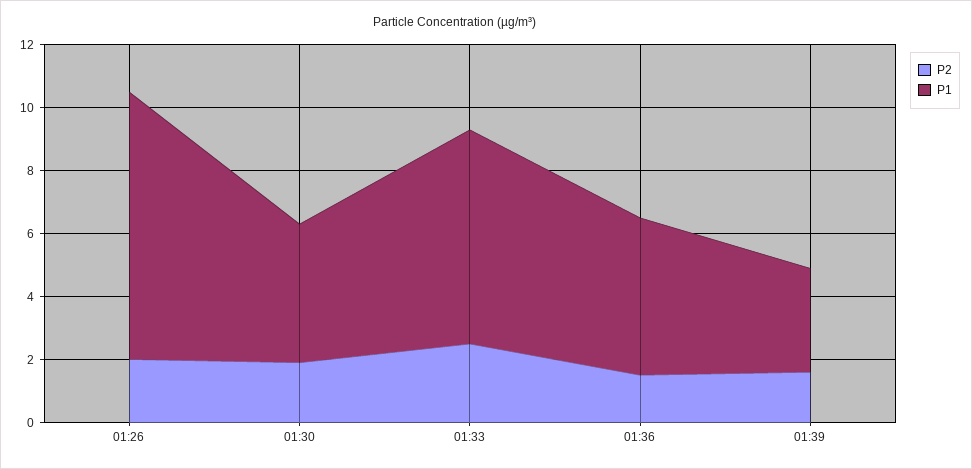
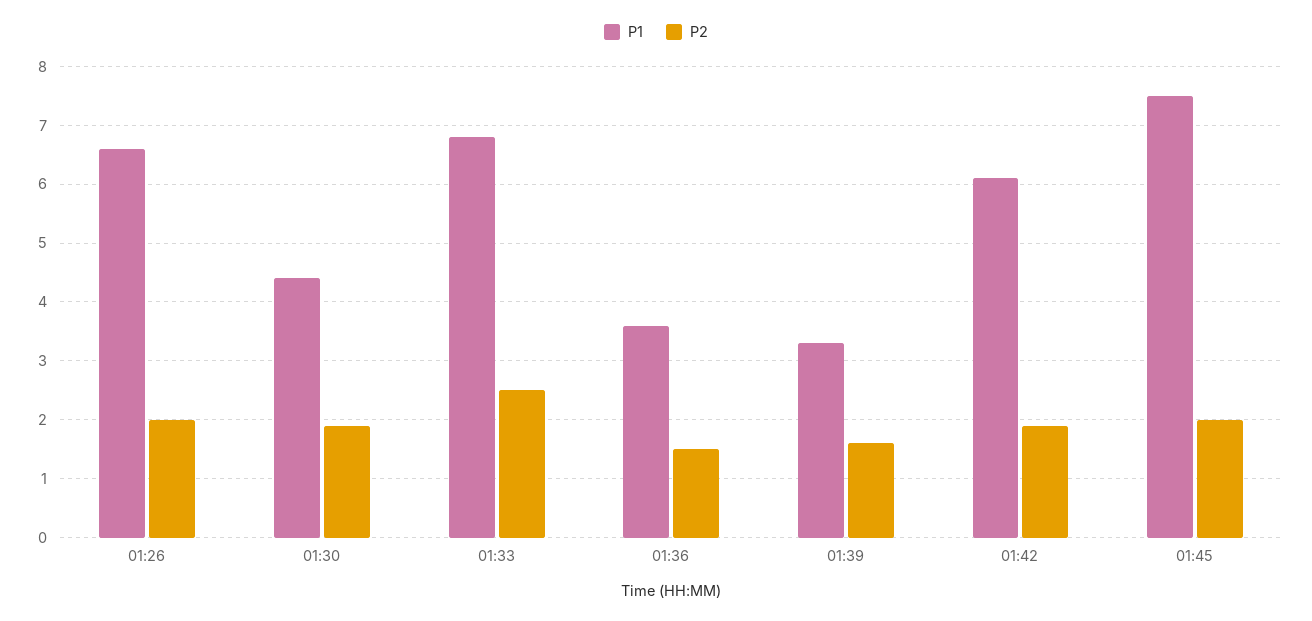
P1, 01:26: 8.5 -> 6.5
P1, 01:36: 5 -> 3.5
P1, 01:42: none -> 6
P2, 01:42: none -> 2
P1, 01:45: none -> 7.5
P2, 01:45: none -> 2

